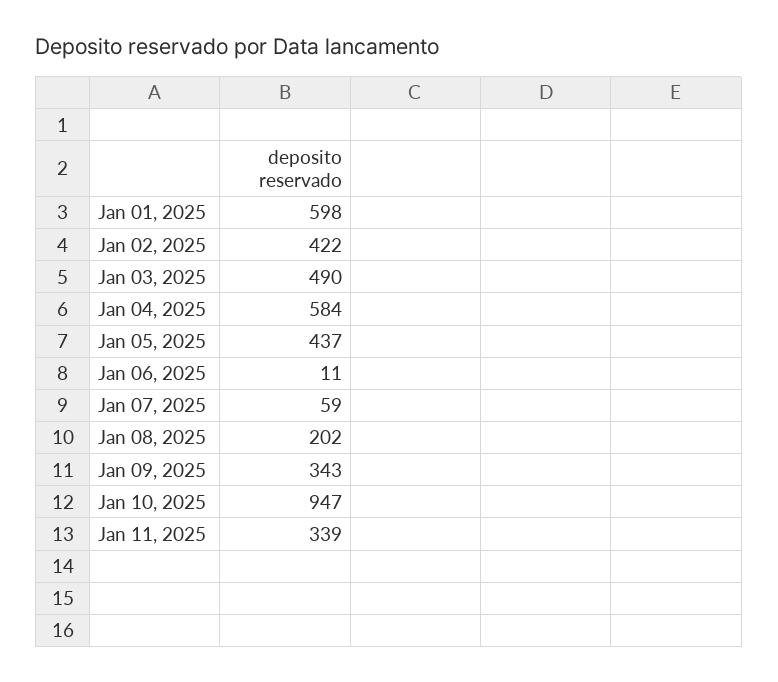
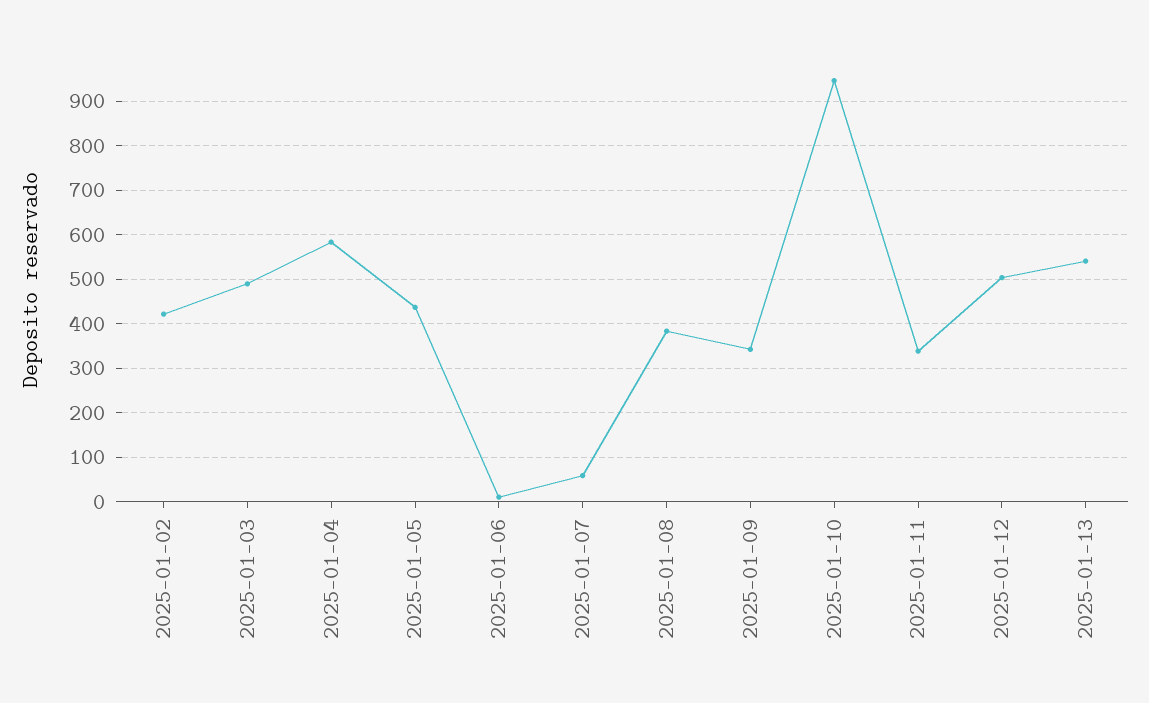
Jan 01, 2025: 598 -> none
Jan 08, 2025: 202 -> 380
2025-01-12: none -> 500
2025-01-13: none -> 540

